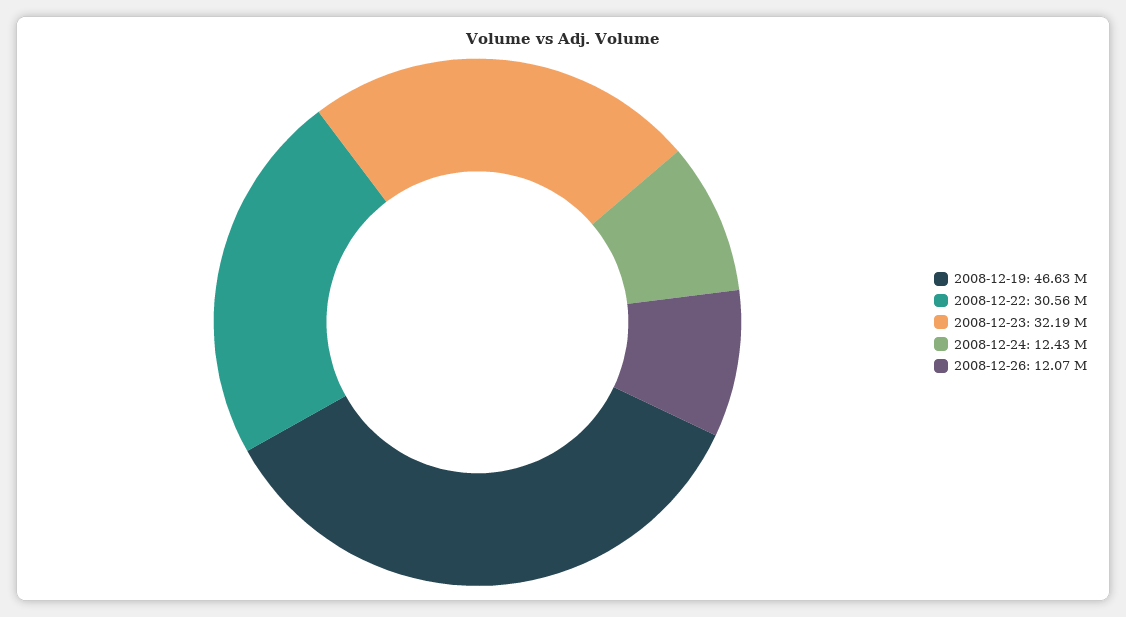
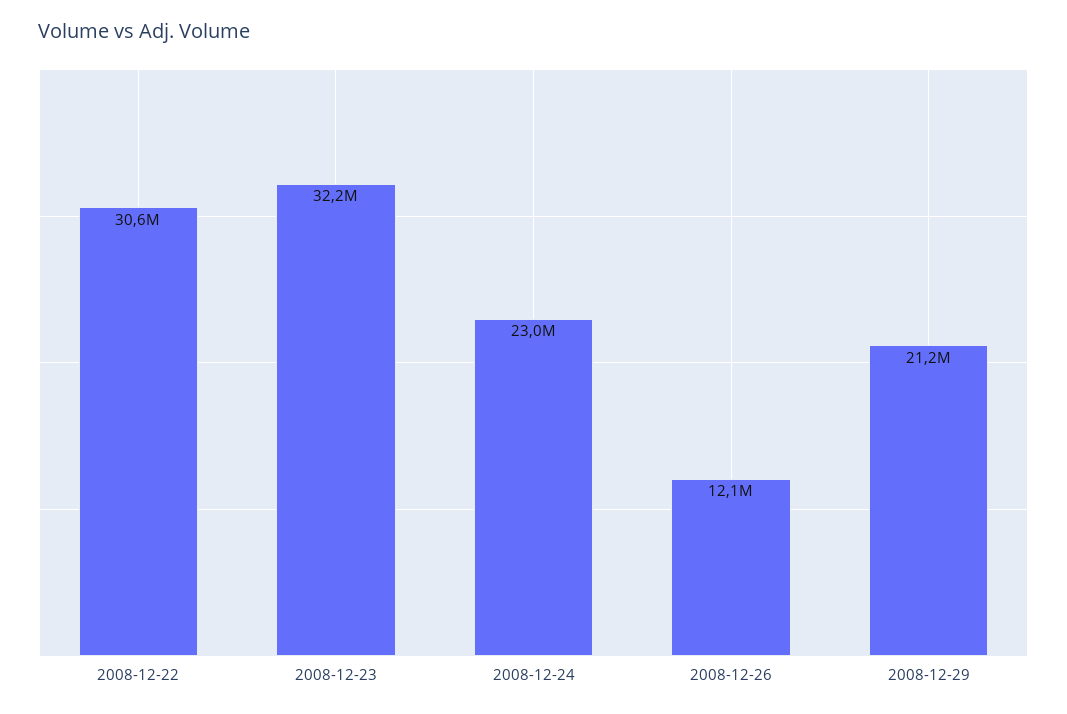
2008-12-19: 46630000 -> none
2008-12-24: 12430000 -> 23000000
2008-12-29: none -> 21200000

